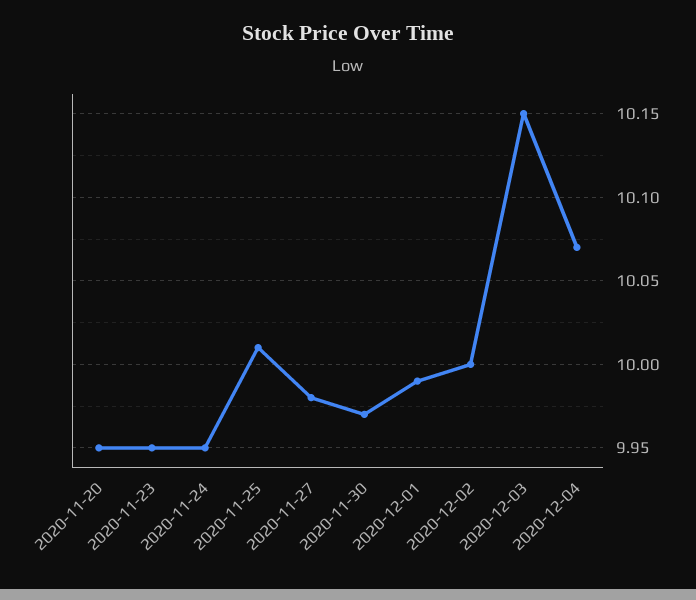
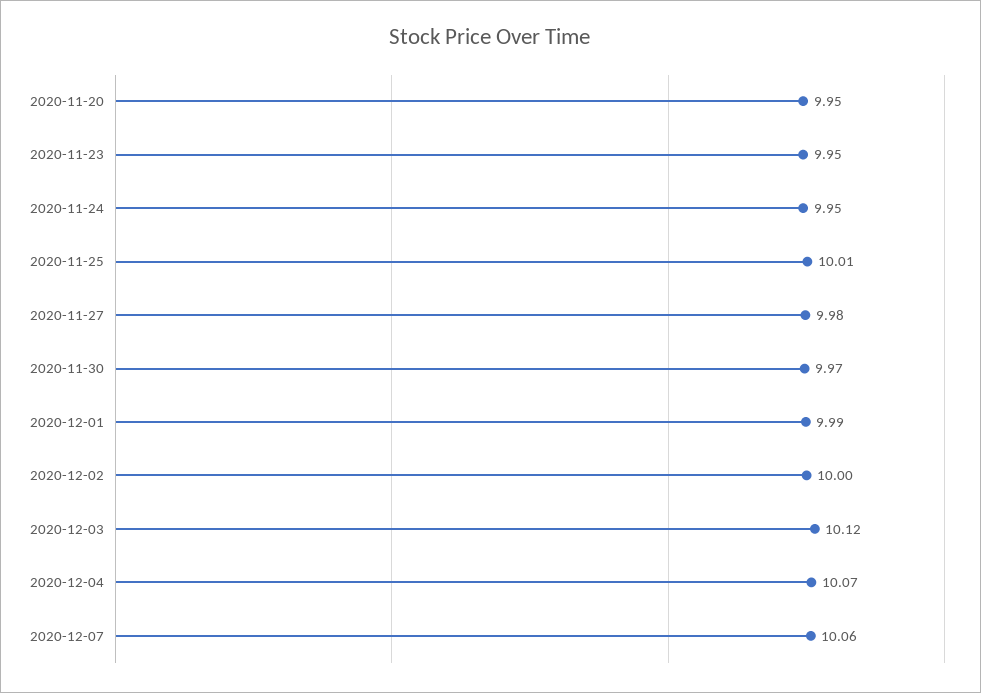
2020-12-03: 10.15 -> 10.12
2020-12-07: none -> 10.06

